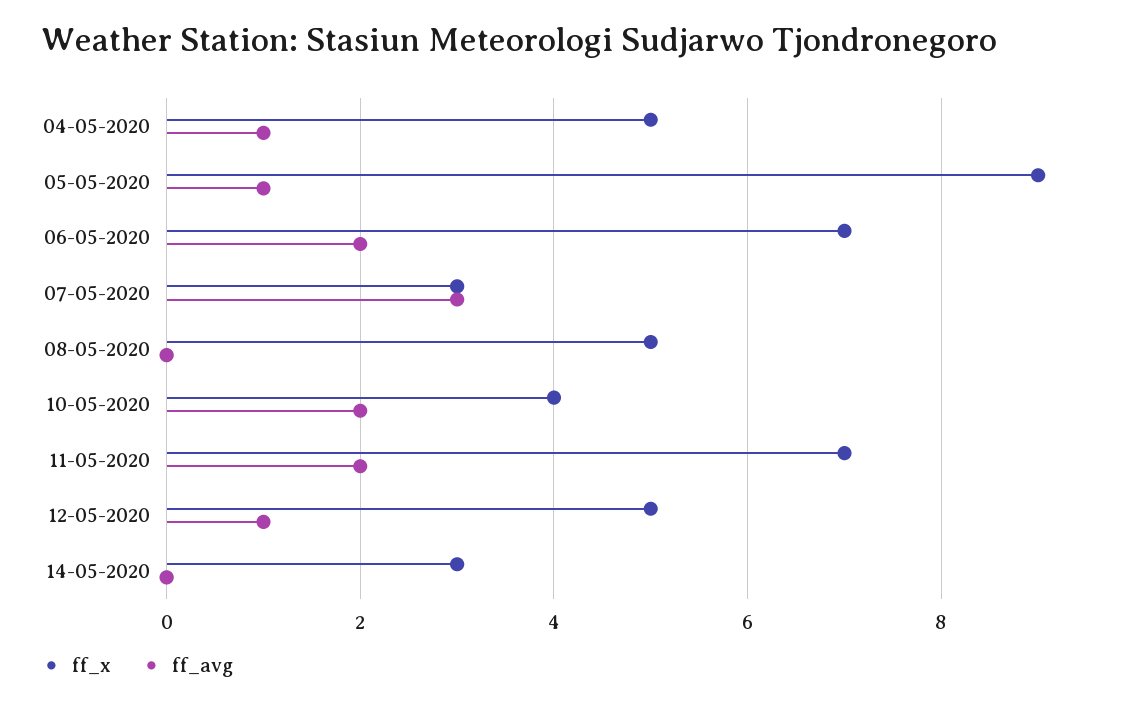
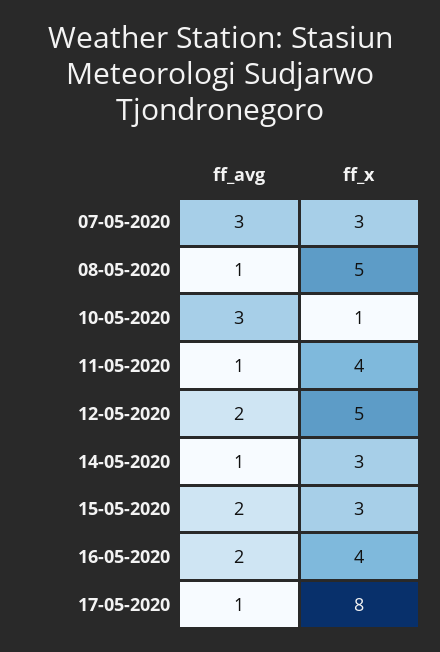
ff_x, 04-05-2020: 5 -> none
ff_avg, 04-05-2020: 1 -> none
ff_x, 05-05-2020: 9 -> none
ff_avg, 05-05-2020: 1 -> none
ff_x, 06-05-2020: 7 -> none
ff_avg, 06-05-2020: 2 -> none
ff_avg, 08-05-2020: 0 -> 1
ff_x, 10-05-2020: 4 -> 1
ff_avg, 10-05-2020: 2 -> 3
ff_x, 11-05-2020: 7 -> 4
ff_avg, 11-05-2020: 2 -> 1
ff_avg, 12-05-2020: 1 -> 2
ff_avg, 14-05-2020: 0 -> 1
ff_avg, 15-05-2020: none -> 2
ff_x, 15-05-2020: none -> 3
ff_avg, 16-05-2020: none -> 2
ff_x, 16-05-2020: none -> 4
ff_avg, 17-05-2020: none -> 1
ff_x, 17-05-2020: none -> 8

